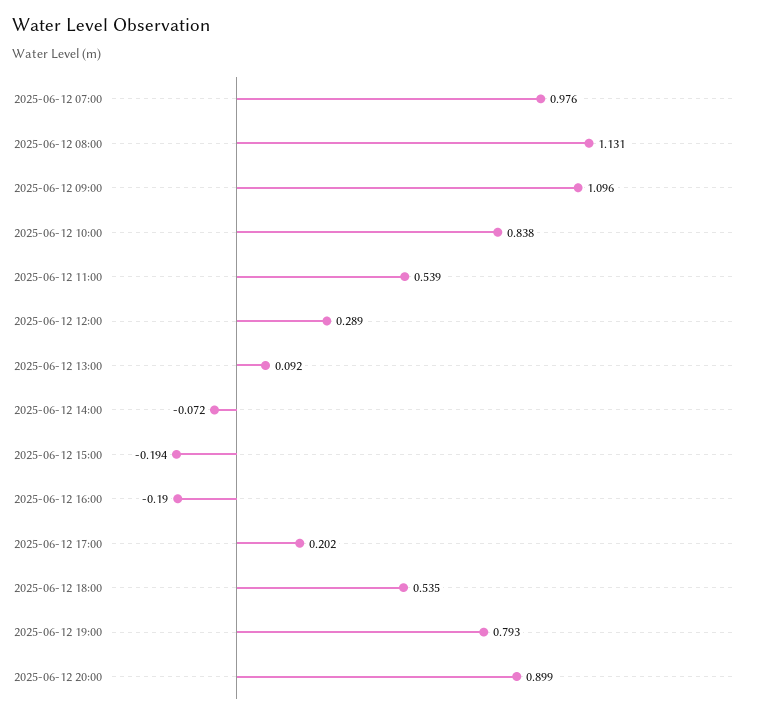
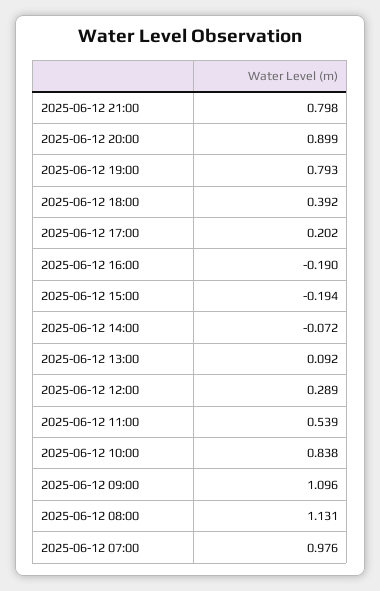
2025-06-12 18:00: 0.535 -> 0.392
2025-06-12 21:00: none -> 0.798

